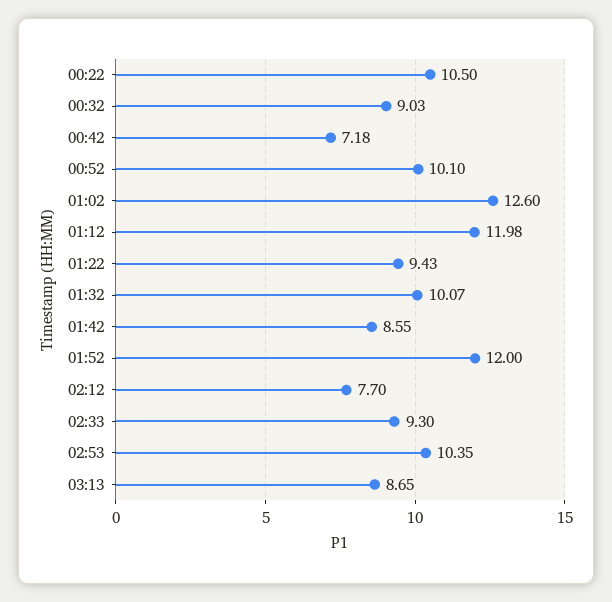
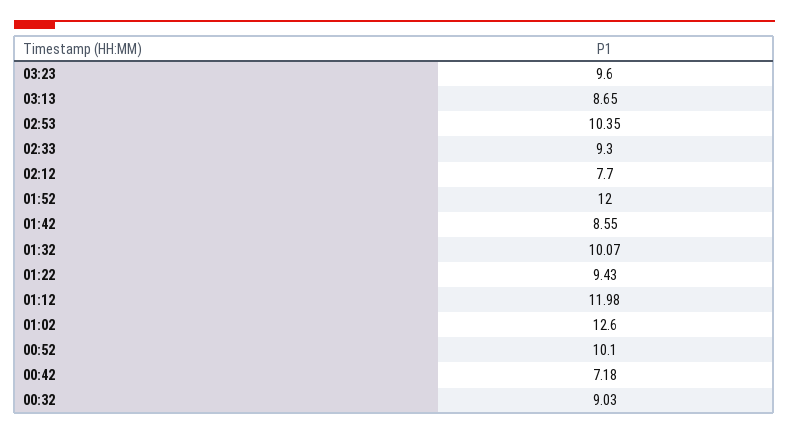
00:22: 10.5 -> none
03:23: none -> 9.6

